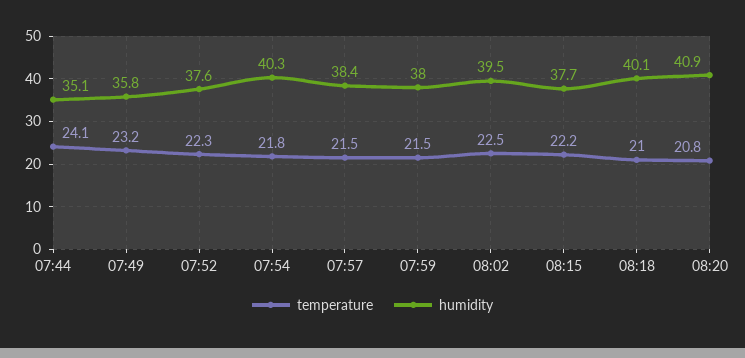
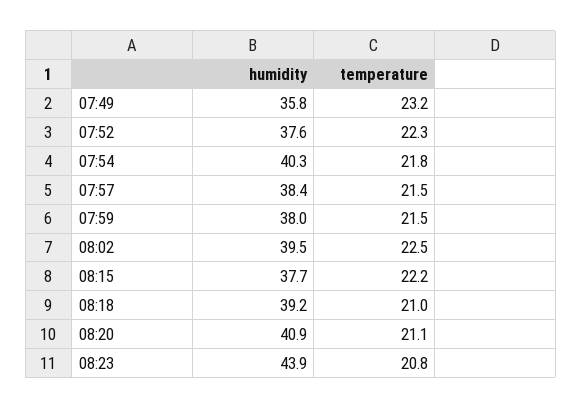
temperature, 07:44: 24.1 -> none
humidity, 07:44: 35.1 -> none
humidity, 08:18: 40.1 -> 39.2
temperature, 08:20: 20.8 -> 21.1
humidity, 08:23: none -> 43.9
temperature, 08:23: none -> 20.8

